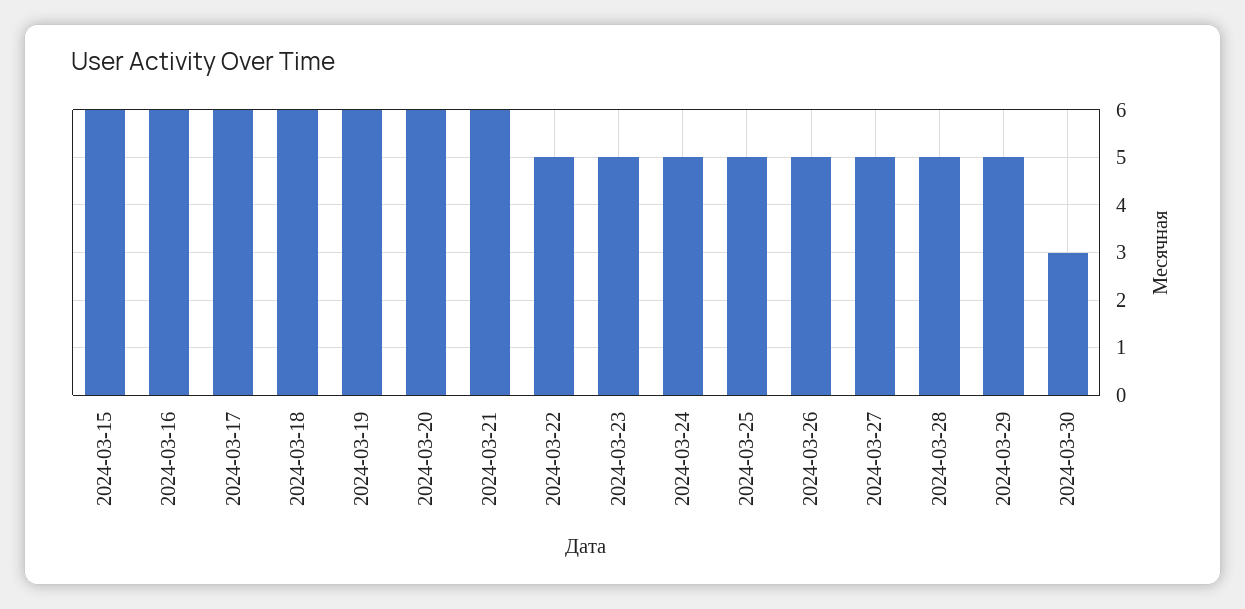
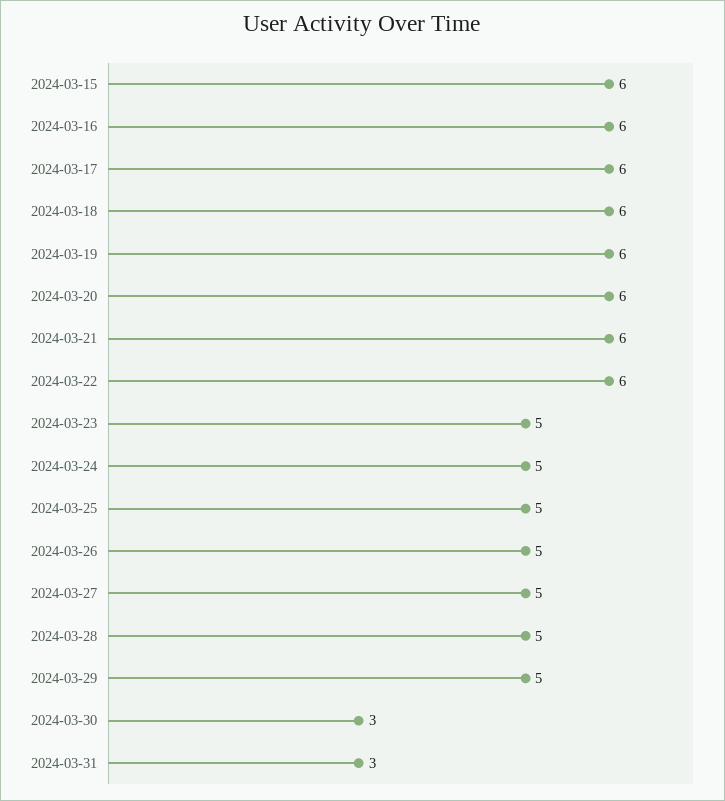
2024-03-22: 5 -> 6
2024-03-31: none -> 3

